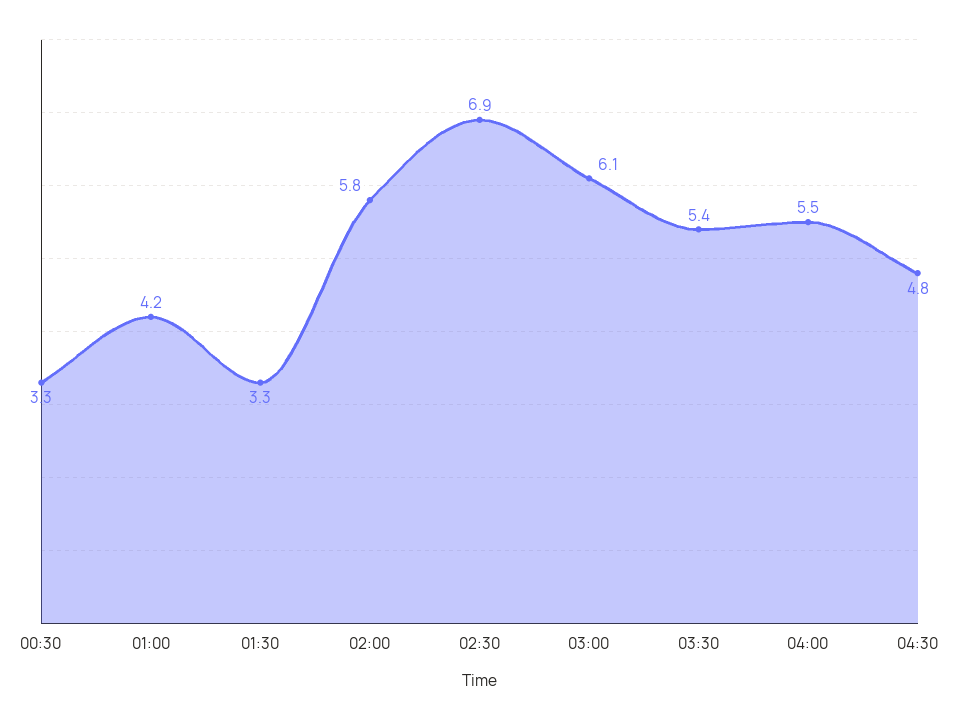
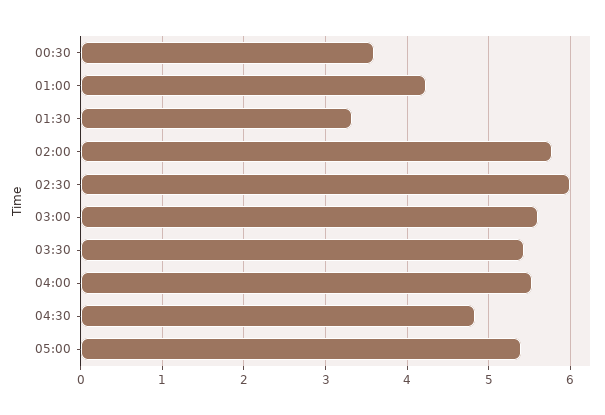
00:30: 3.3 -> 3.6
02:30: 6.9 -> 6
03:00: 6.1 -> 5.6
05:00: none -> 5.4

